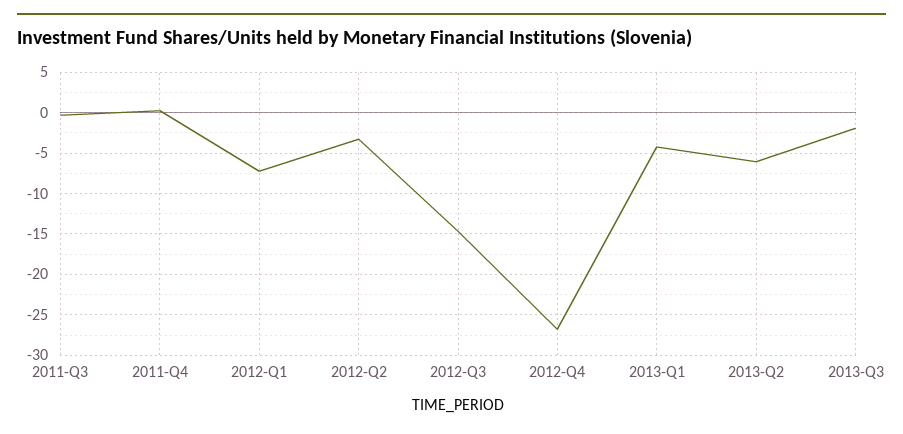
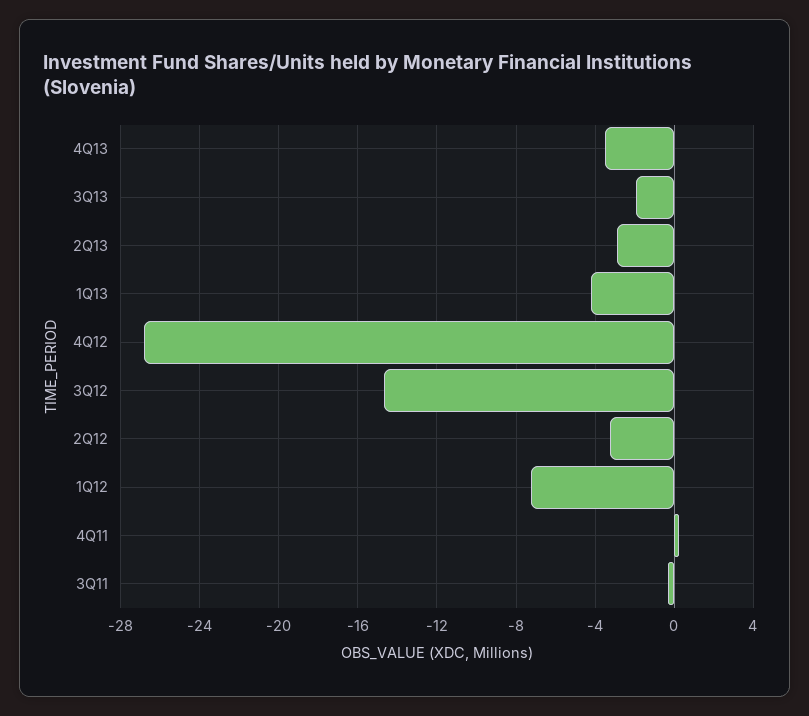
2013-Q2: -6 -> -3
4Q13: none -> -3.5

